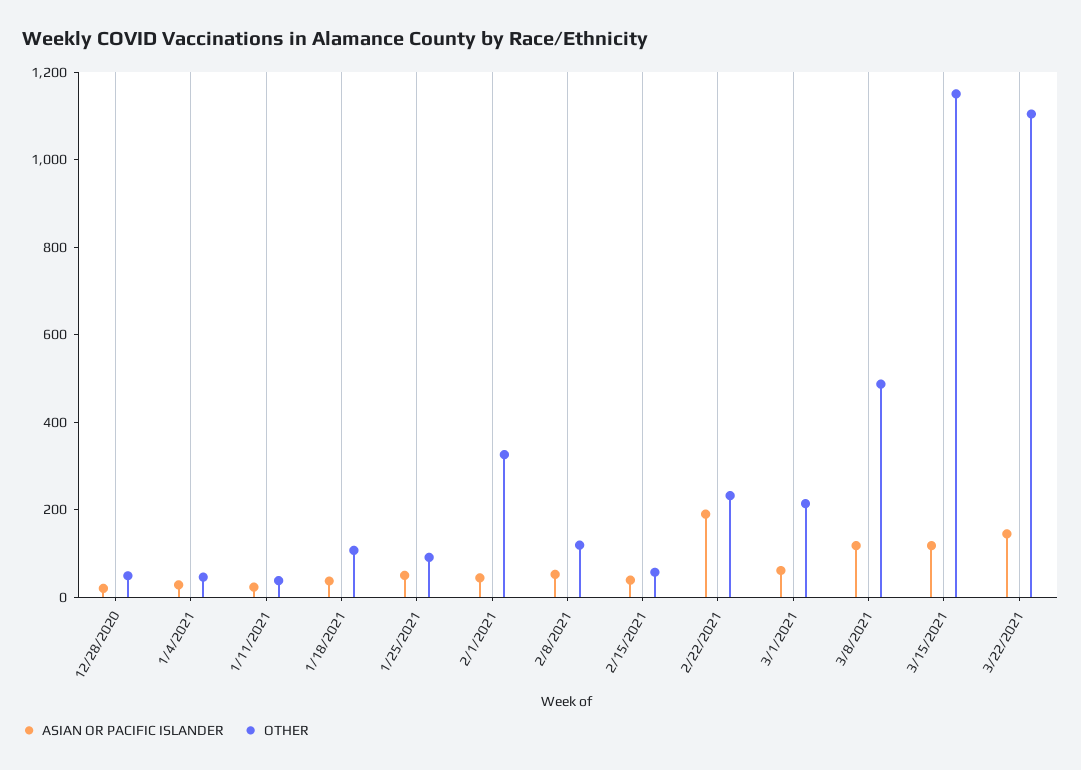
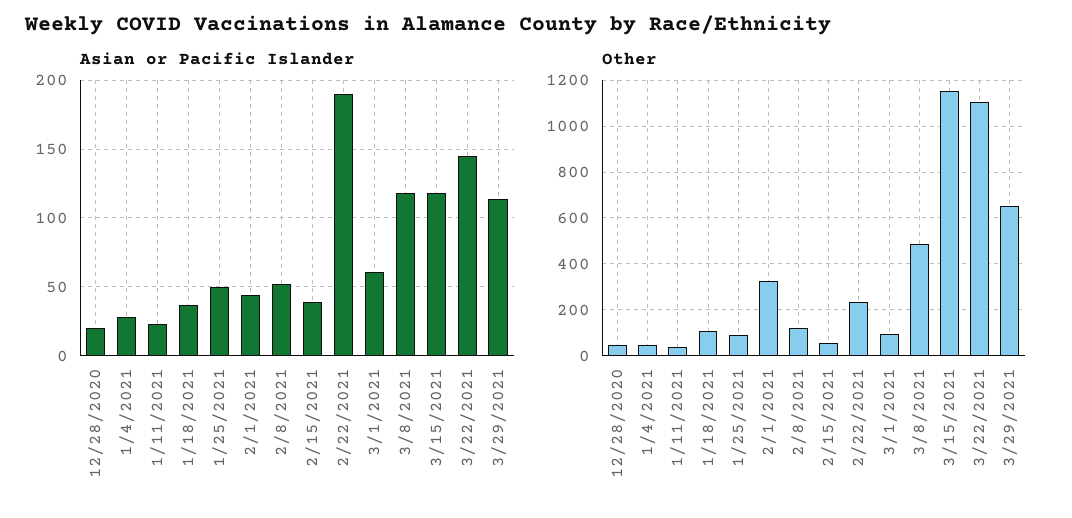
OTHER, 3/1/2021: 200 -> 100
ASIAN OR PACIFIC ISLANDER, 3/29/2021: none -> 115
OTHER, 3/29/2021: none -> 650

